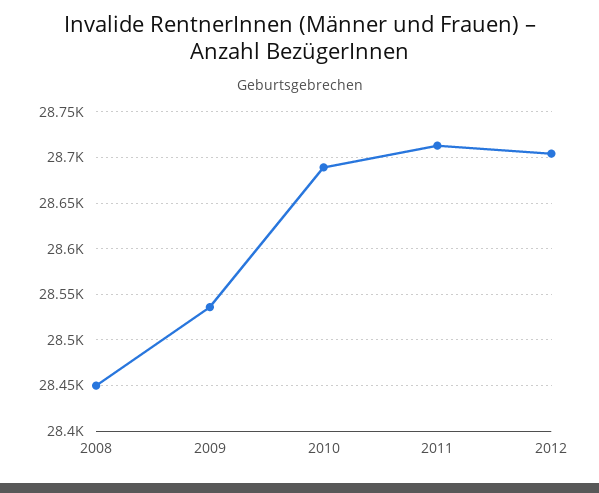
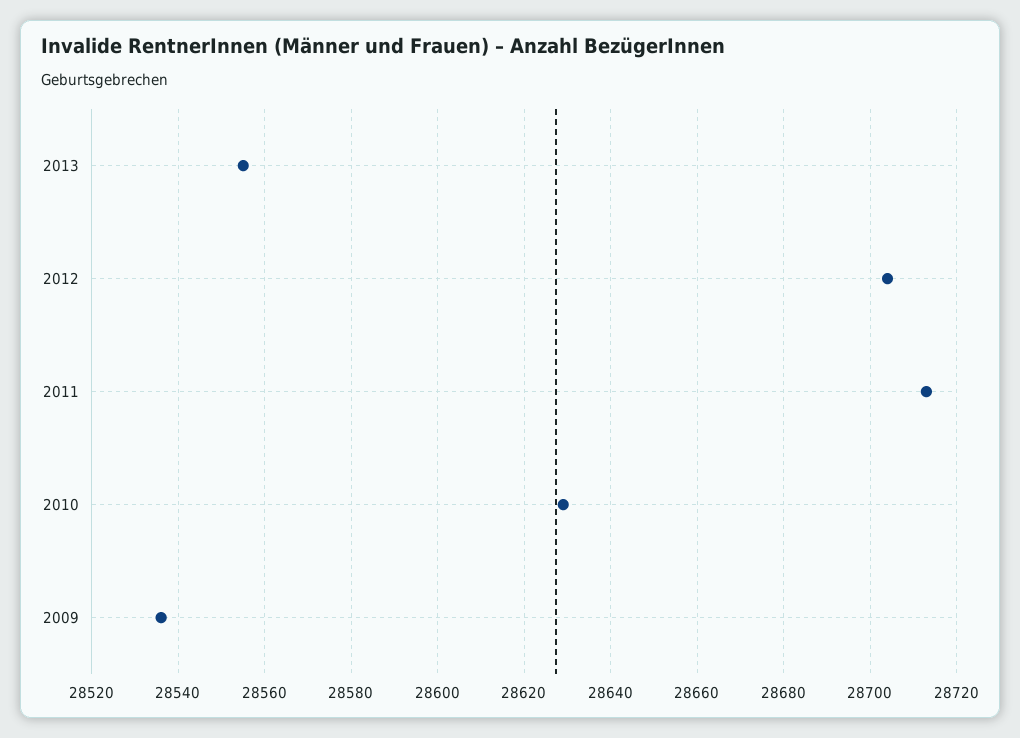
2008: 28450 -> none
2010: 28690 -> 28630
2013: none -> 28555

